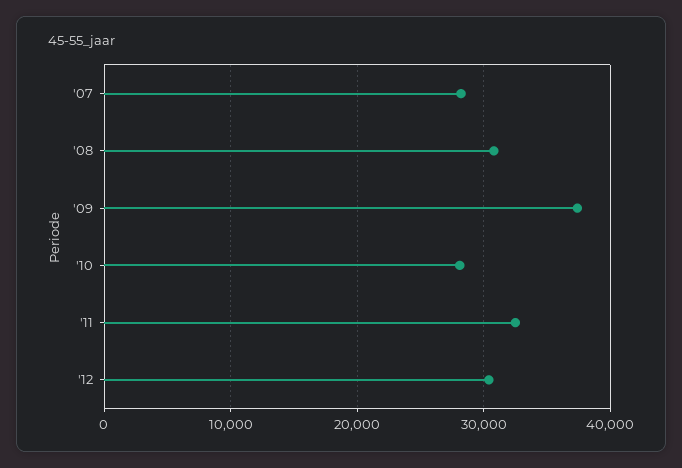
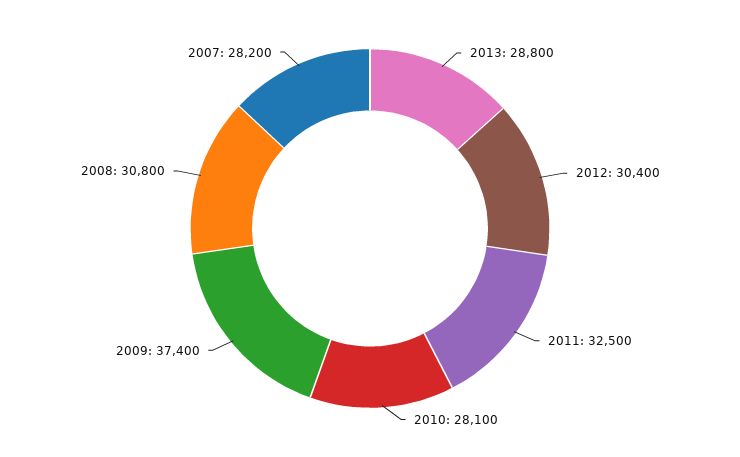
2013: none -> 28800

